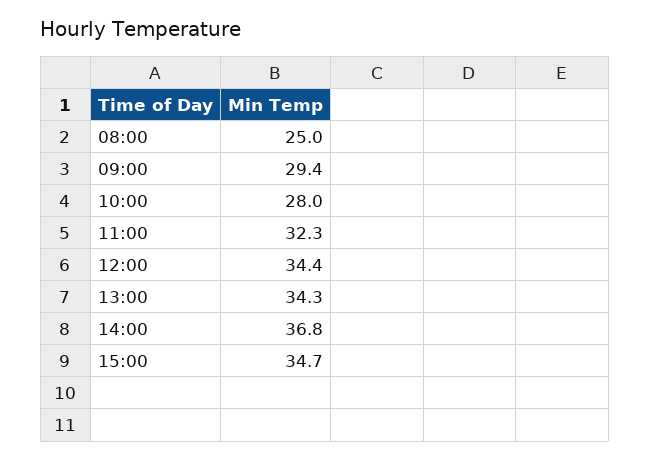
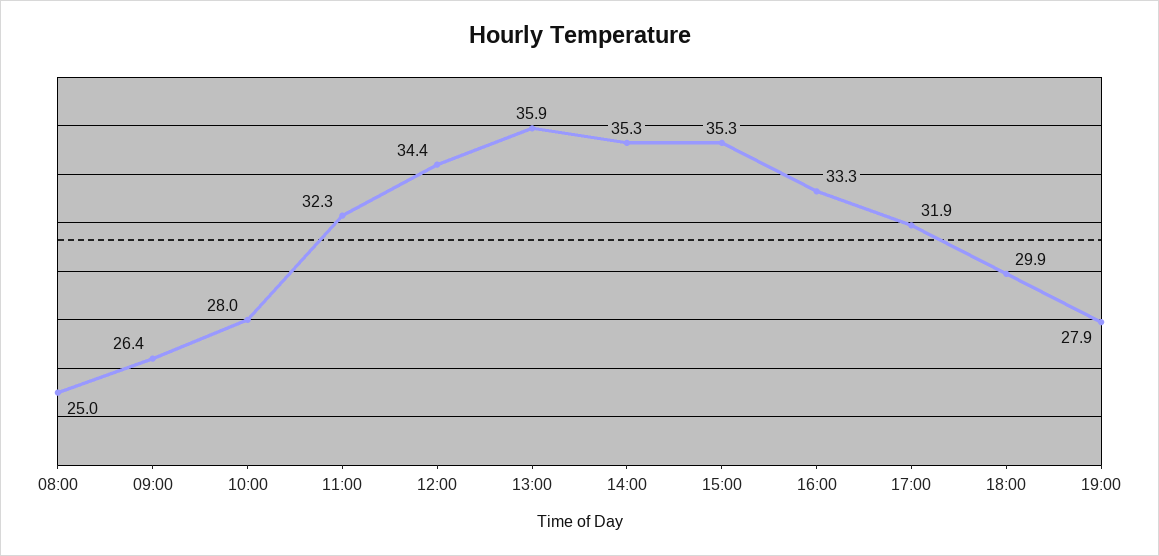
09:00: 29.4 -> 26.4
13:00: 34.3 -> 35.9
14:00: 36.8 -> 35.3
15:00: 34.7 -> 35.3
16:00: none -> 33.3
17:00: none -> 31.9
18:00: none -> 29.9
19:00: none -> 27.9

